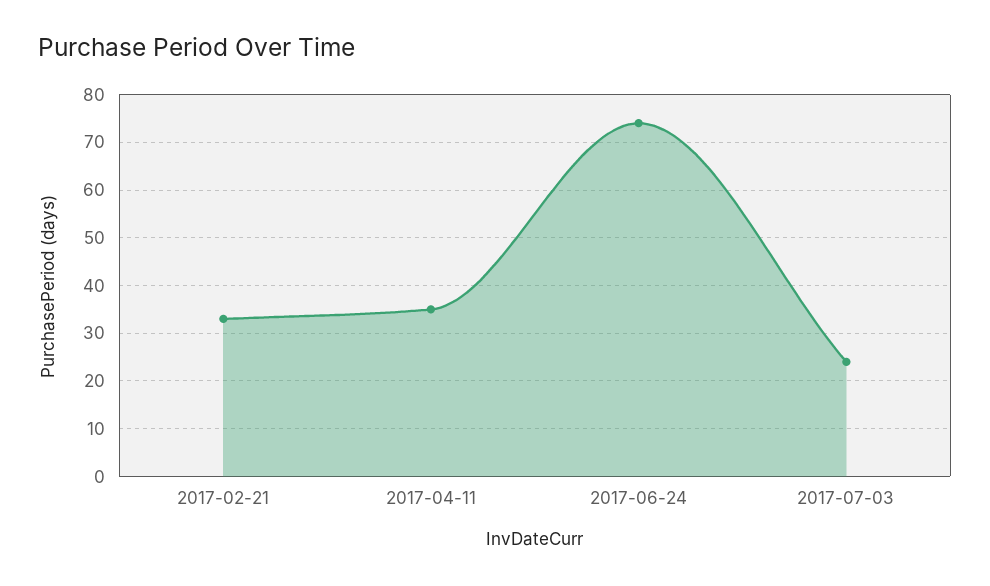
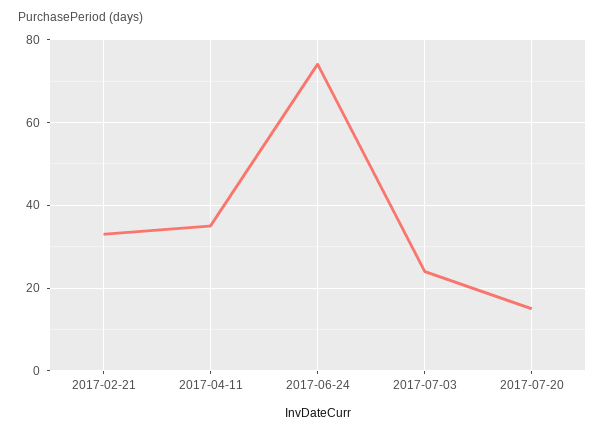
2017-07-20: none -> 15

